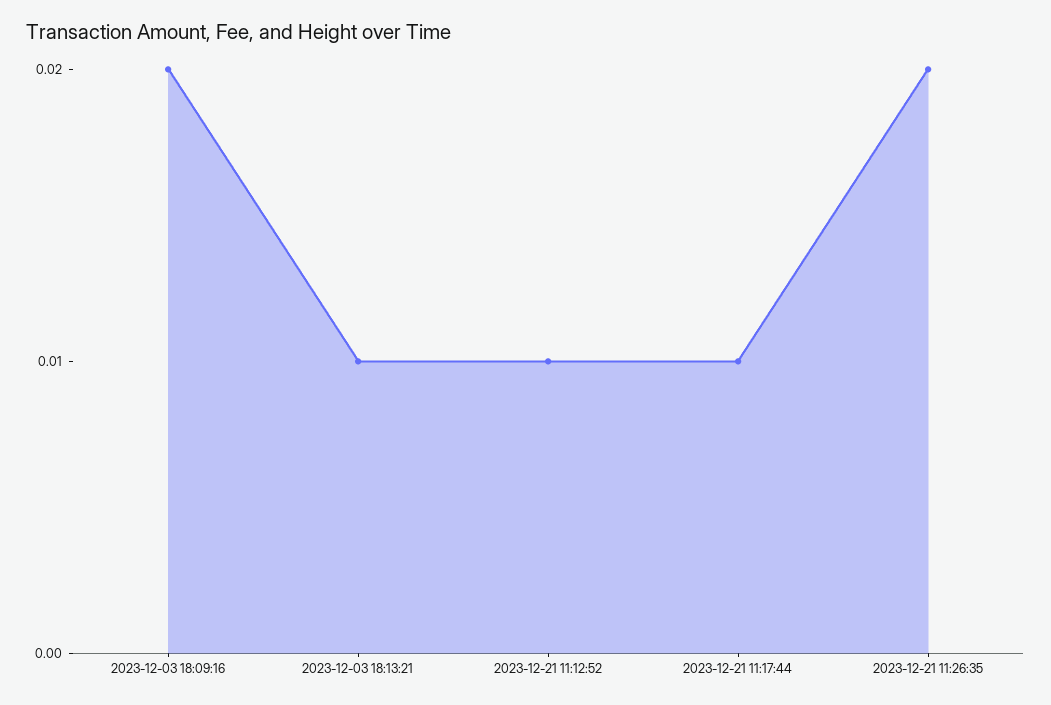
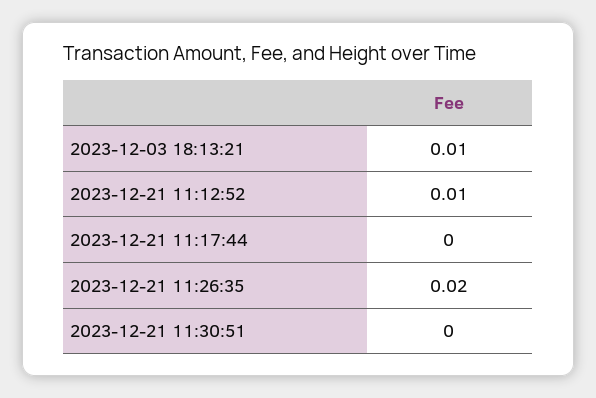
2023-12-03 18:09:16: 0.02 -> none
2023-12-21 11:17:44: 0.01 -> 0
2023-12-21 11:30:51: none -> 0

